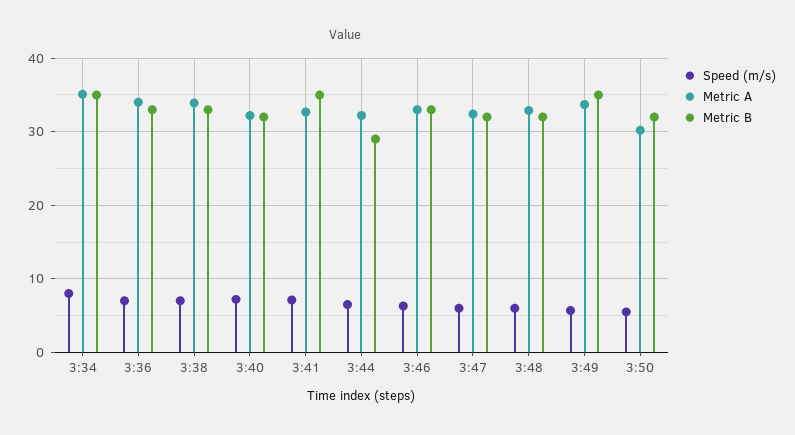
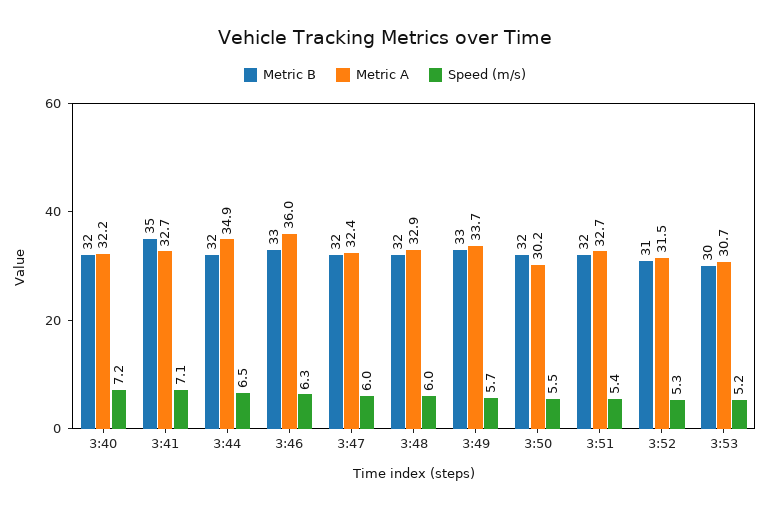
Speed (m/s), 3:34: 8 -> none
Metric A, 3:34: 35 -> none
Metric B, 3:34: 35 -> none
Speed (m/s), 3:36: 7 -> none
Metric A, 3:36: 34 -> none
Metric B, 3:36: 33 -> none
Speed (m/s), 3:38: 7 -> none
Metric A, 3:38: 34 -> none
Metric B, 3:38: 33 -> none
Metric A, 3:44: 32 -> 34.9
Metric B, 3:44: 29 -> 32
Metric A, 3:46: 33 -> 36
Metric B, 3:49: 35 -> 33
Metric B, 3:51: none -> 32
Metric A, 3:51: none -> 32.7
Speed (m/s), 3:51: none -> 5.4
Metric B, 3:52: none -> 31
Metric A, 3:52: none -> 31.5
Speed (m/s), 3:52: none -> 5.3
Metric B, 3:53: none -> 30
Metric A, 3:53: none -> 30.7
Speed (m/s), 3:53: none -> 5.2

